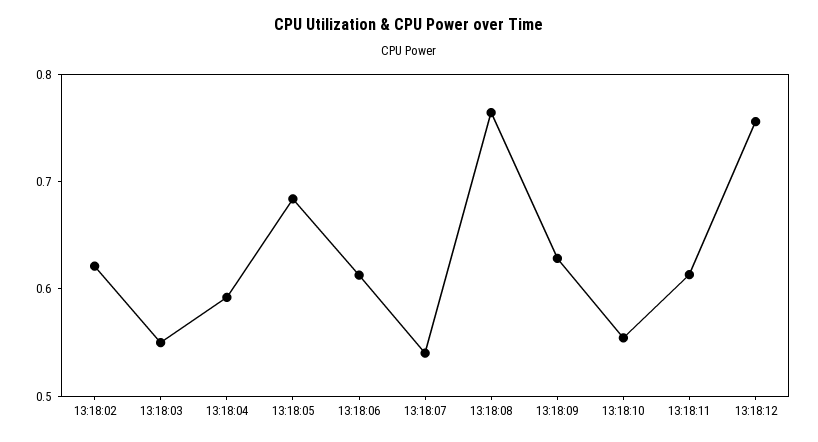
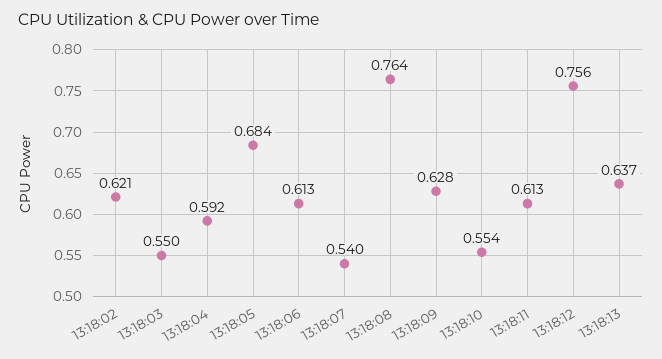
13:18:13: none -> 0.637

